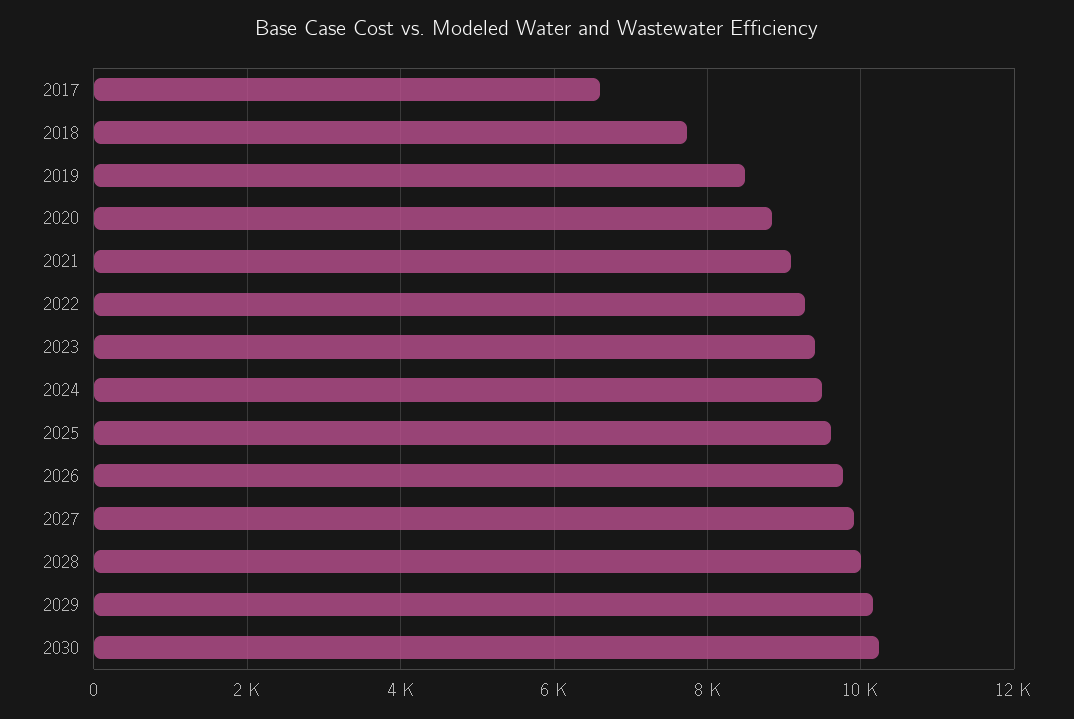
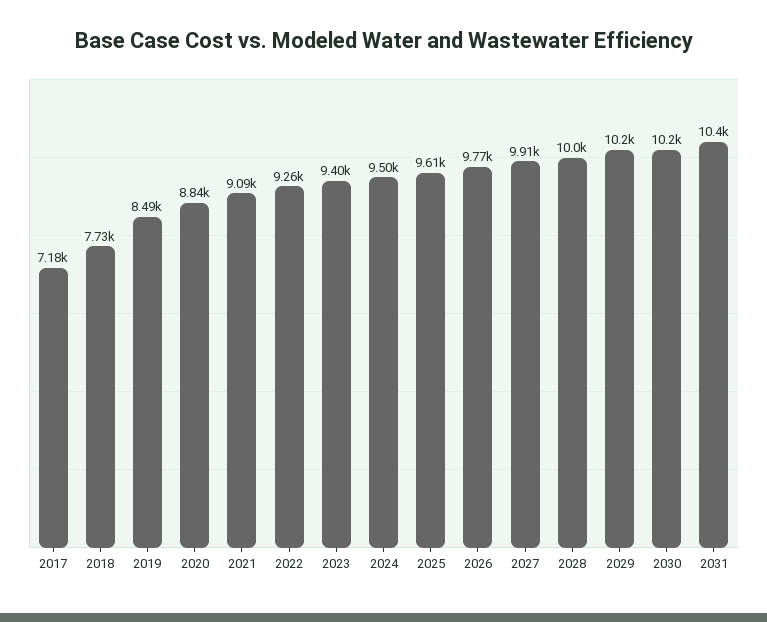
2017: 6600 -> 7180
2031: none -> 10400

